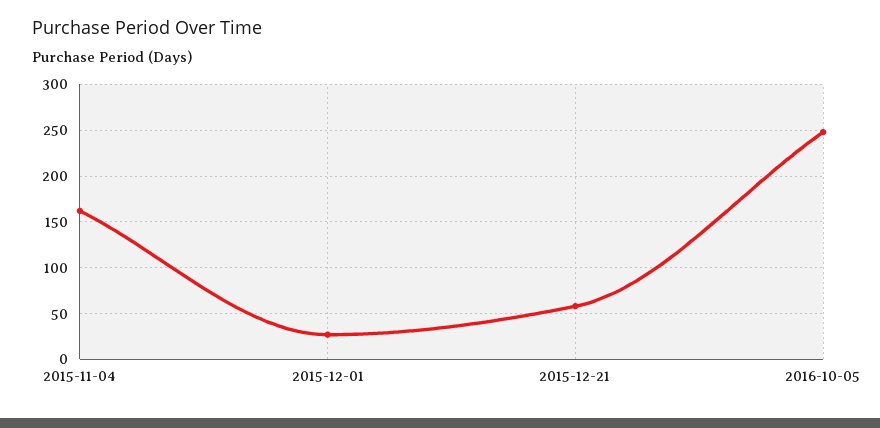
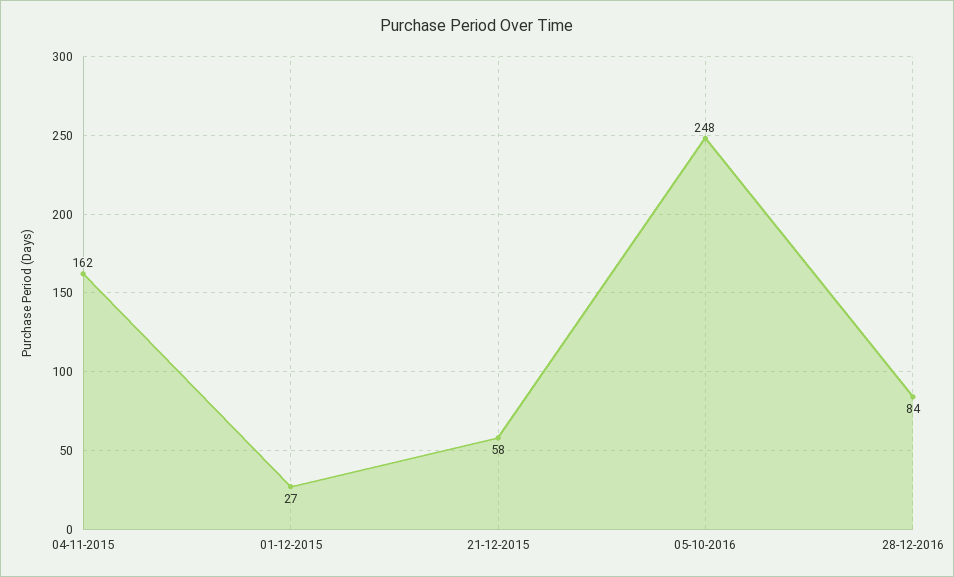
28-12-2016: none -> 84

